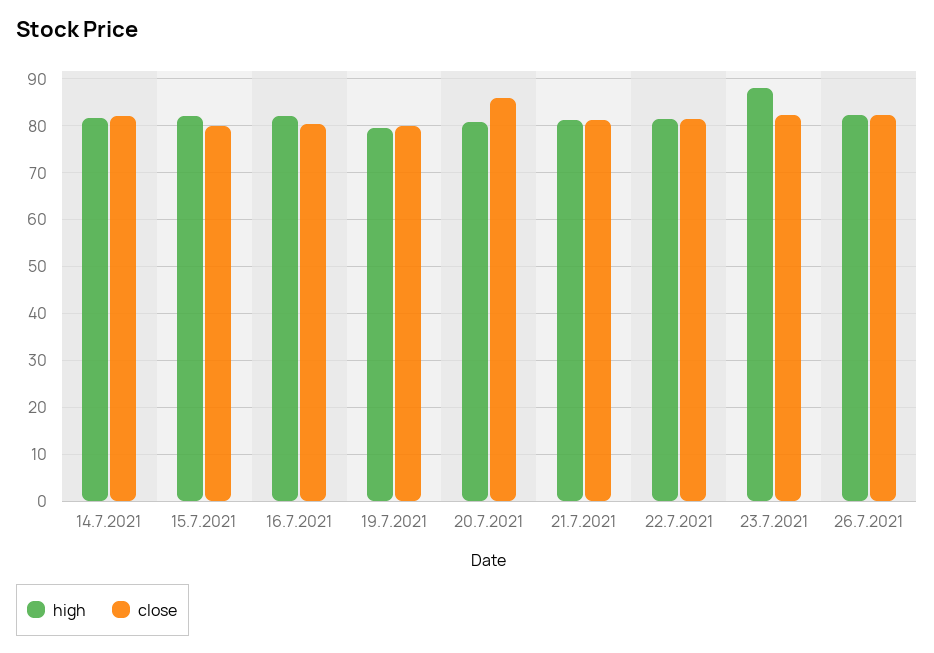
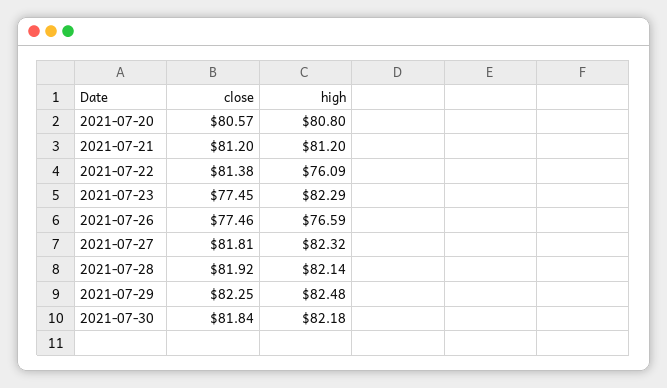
high, 14.7.2021: 82 -> none
close, 14.7.2021: 82 -> none
high, 15.7.2021: 82 -> none
close, 15.7.2021: 80 -> none
high, 16.7.2021: 82 -> none
close, 16.7.2021: 80 -> none
high, 19.7.2021: 80 -> none
close, 19.7.2021: 80 -> none
close, 20.7.2021: 86 -> 80.57
high, 22.7.2021: 82 -> 76.09
high, 23.7.2021: 88 -> 82.29
close, 23.7.2021: 82 -> 77.45
high, 26.7.2021: 82 -> 76.59
close, 26.7.2021: 82 -> 77.46
close, 2021-07-27: none -> 81.81
high, 2021-07-27: none -> 82.32
close, 2021-07-28: none -> 81.92
high, 2021-07-28: none -> 82.14
close, 2021-07-29: none -> 82.25
high, 2021-07-29: none -> 82.48
close, 2021-07-30: none -> 81.84
high, 2021-07-30: none -> 82.18

